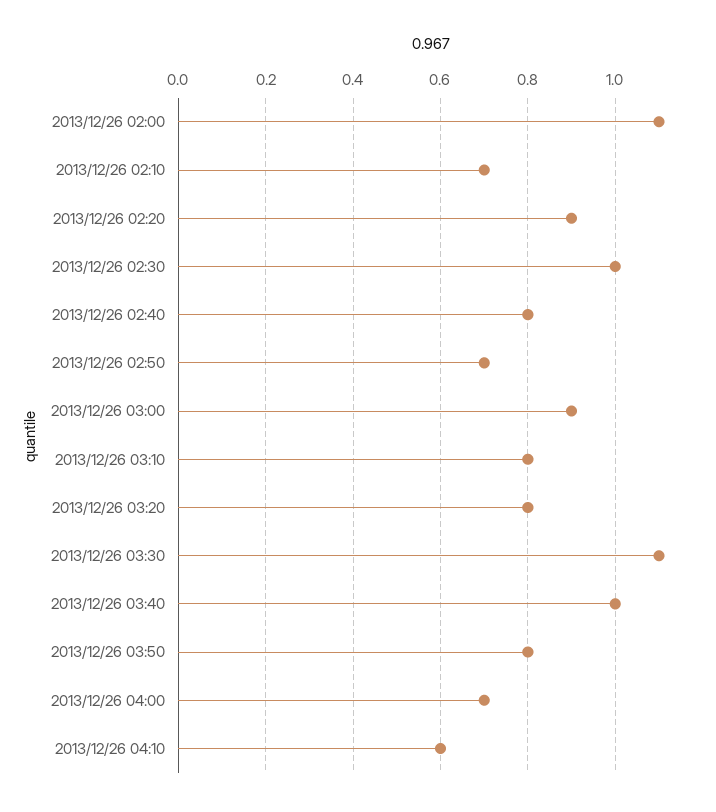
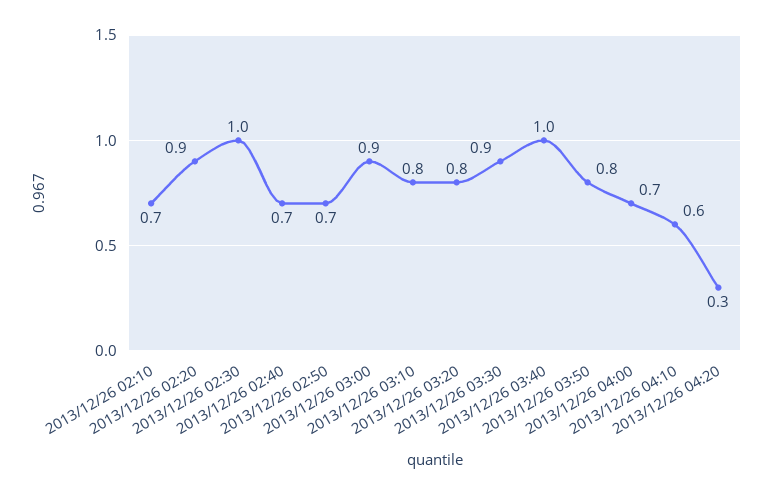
2013/12/26 02:00: 1.1 -> none
2013/12/26 02:40: 0.8 -> 0.7
2013/12/26 03:30: 1.1 -> 0.9
2013/12/26 04:20: none -> 0.3

